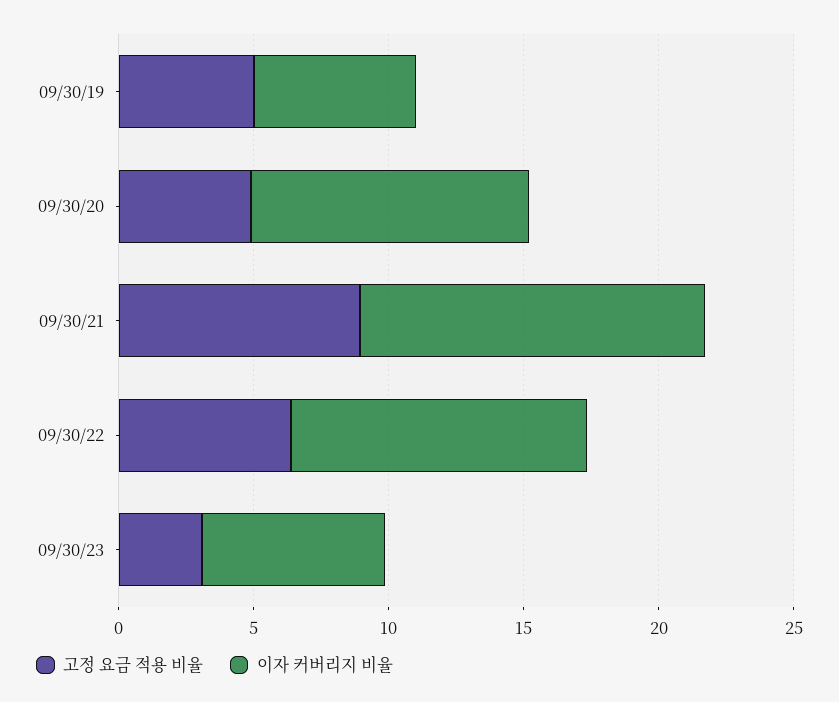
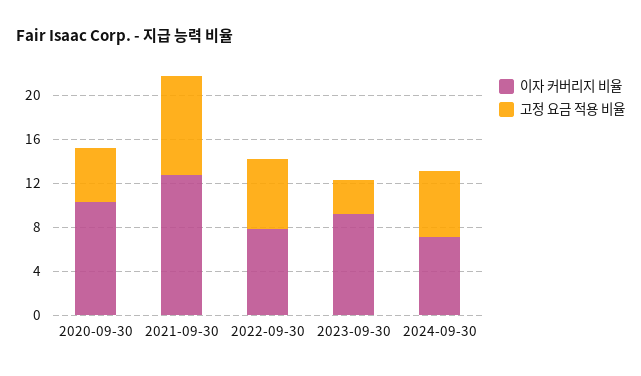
고정 요금 적용 비율, 09/30/19: 5 -> none
이자 커버리지 비율, 09/30/19: 6 -> none
이자 커버리지 비율, 09/30/22: 11 -> 8
이자 커버리지 비율, 09/30/23: 7 -> 9
이자 커버리지 비율, 2024-09-30: none -> 7
고정 요금 적용 비율, 2024-09-30: none -> 6

